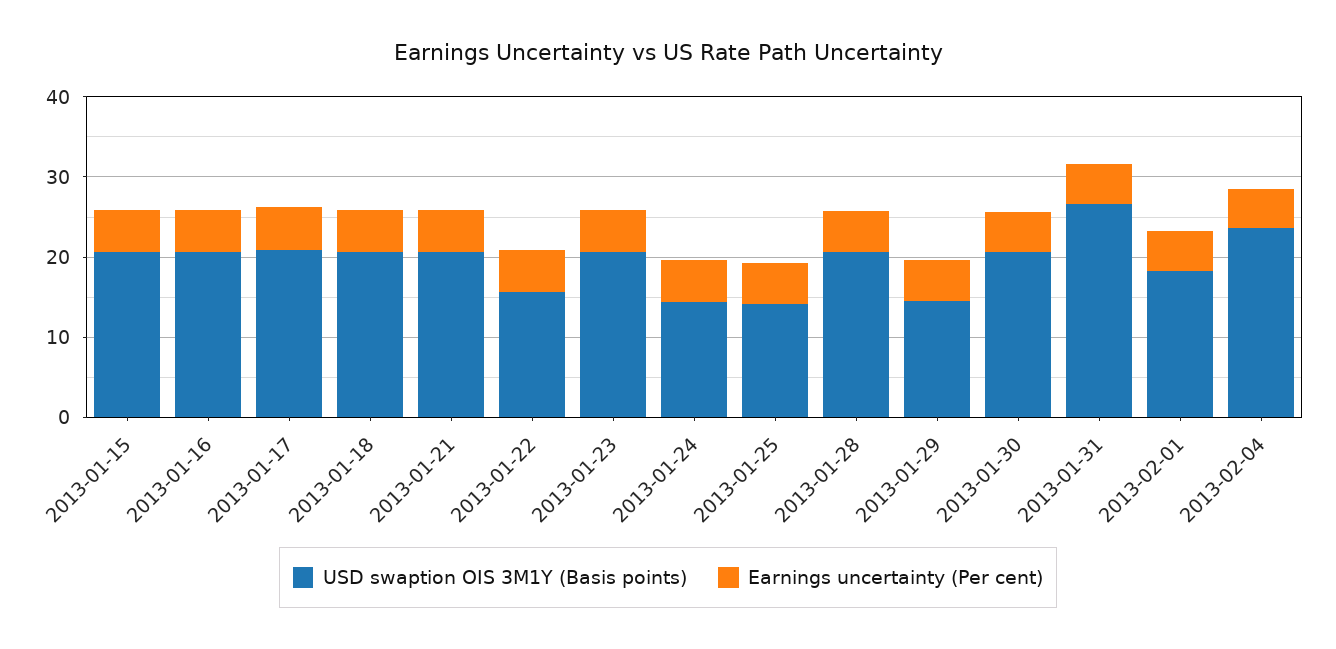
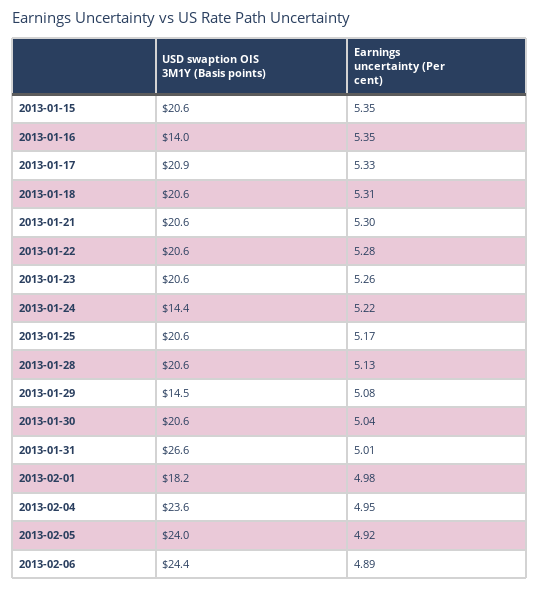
USD swaption OIS 3M1Y (Basis points), 2013-01-16: 20 -> 14
USD swaption OIS 3M1Y (Basis points), 2013-01-22: 16 -> 20.6
USD swaption OIS 3M1Y (Basis points), 2013-01-25: 14 -> 20.6
USD swaption OIS 3M1Y (Basis points), 2013-02-05: none -> 24
Earnings uncertainty (Per cent), 2013-02-05: none -> 4.92
USD swaption OIS 3M1Y (Basis points), 2013-02-06: none -> 24.4
Earnings uncertainty (Per cent), 2013-02-06: none -> 4.89

